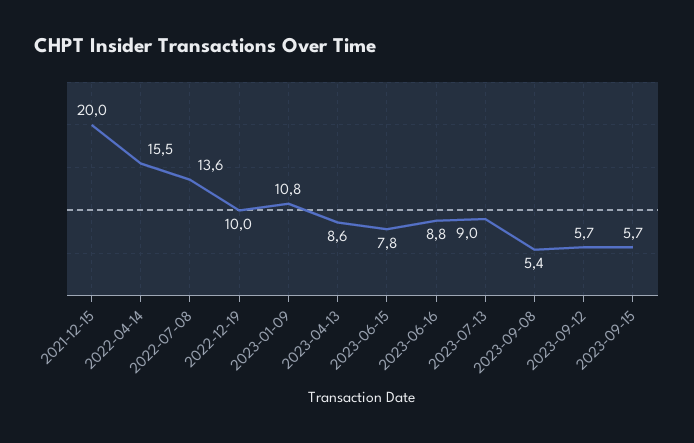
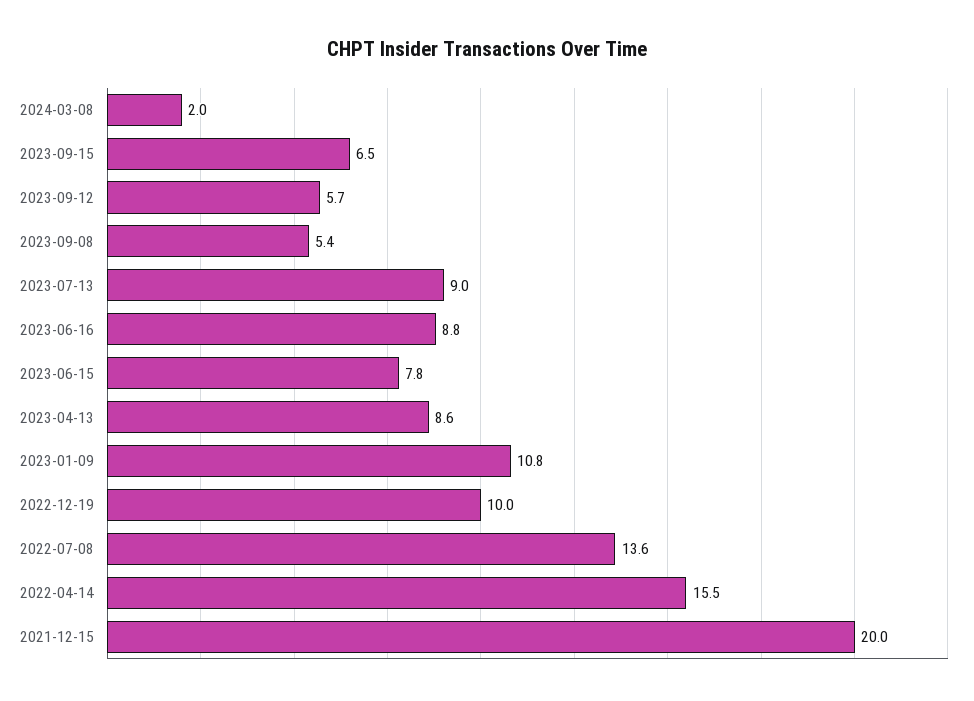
2023-09-15: 5.7 -> 6.5
2024-03-08: none -> 2

